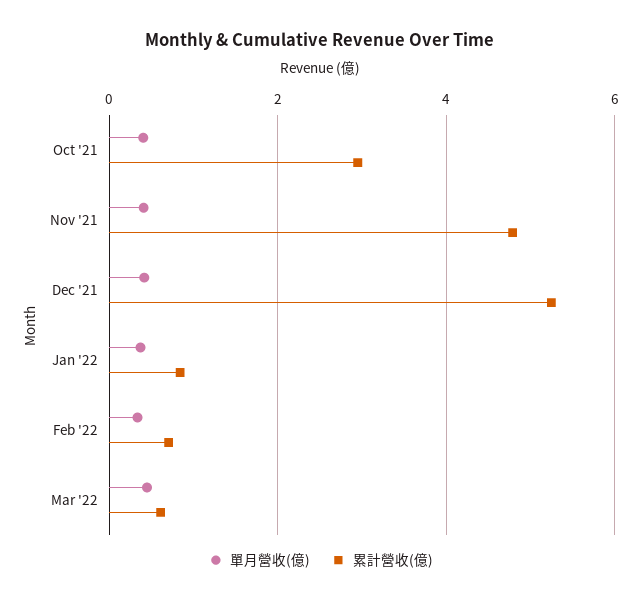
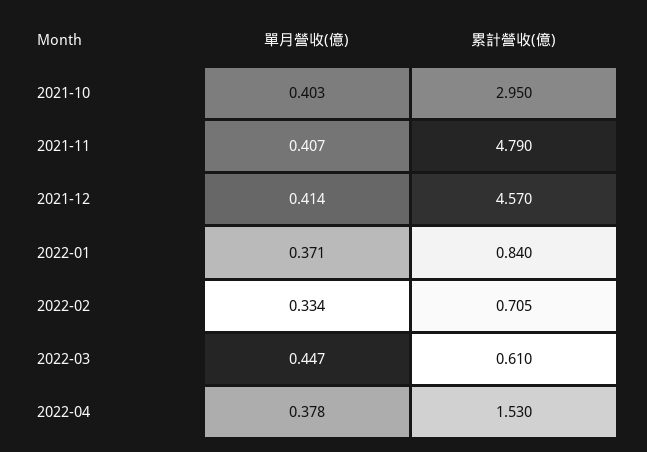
累計營收(億), Dec '21: 5.2 -> 4.57
單月營收(億), 2022-04: none -> 0.378
累計營收(億), 2022-04: none -> 1.53

